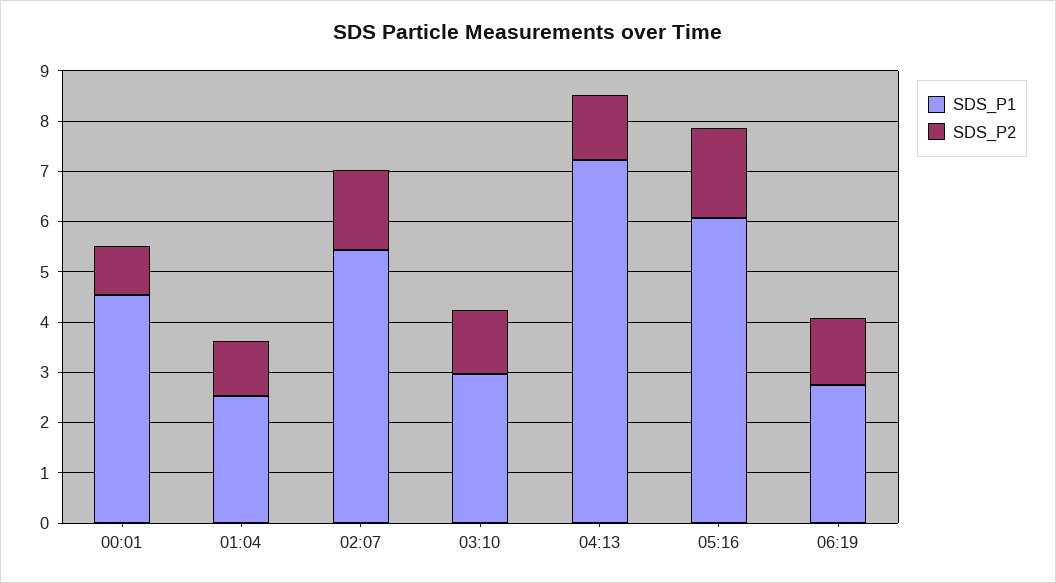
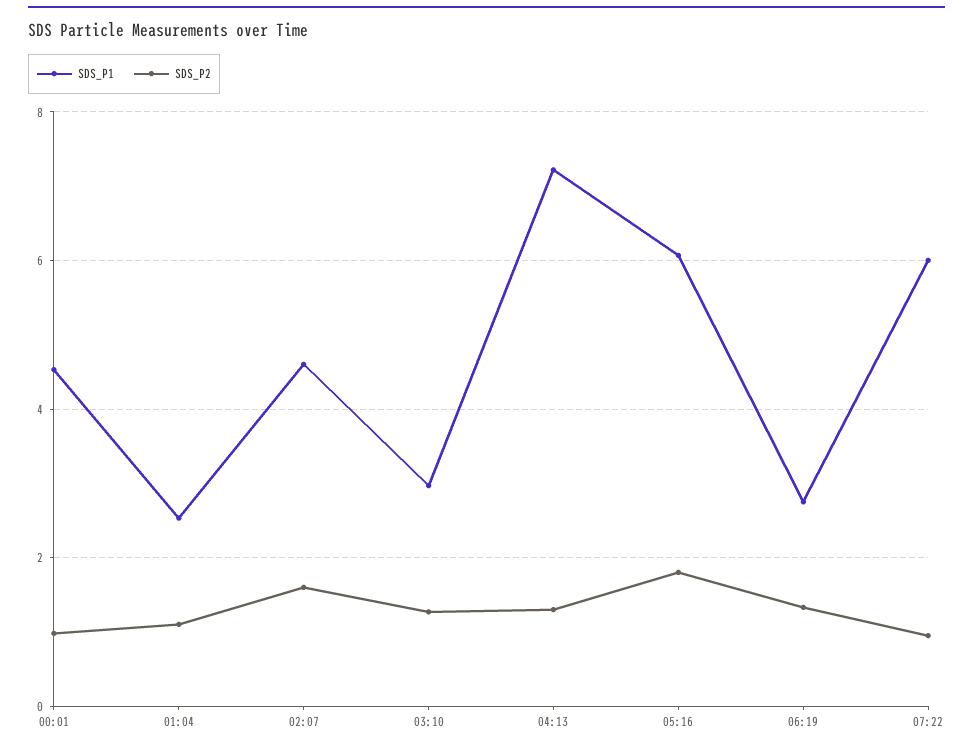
SDS_P1, 02:07: 5.4 -> 4.6
SDS_P1, 07:22: none -> 6
SDS_P2, 07:22: none -> 1

